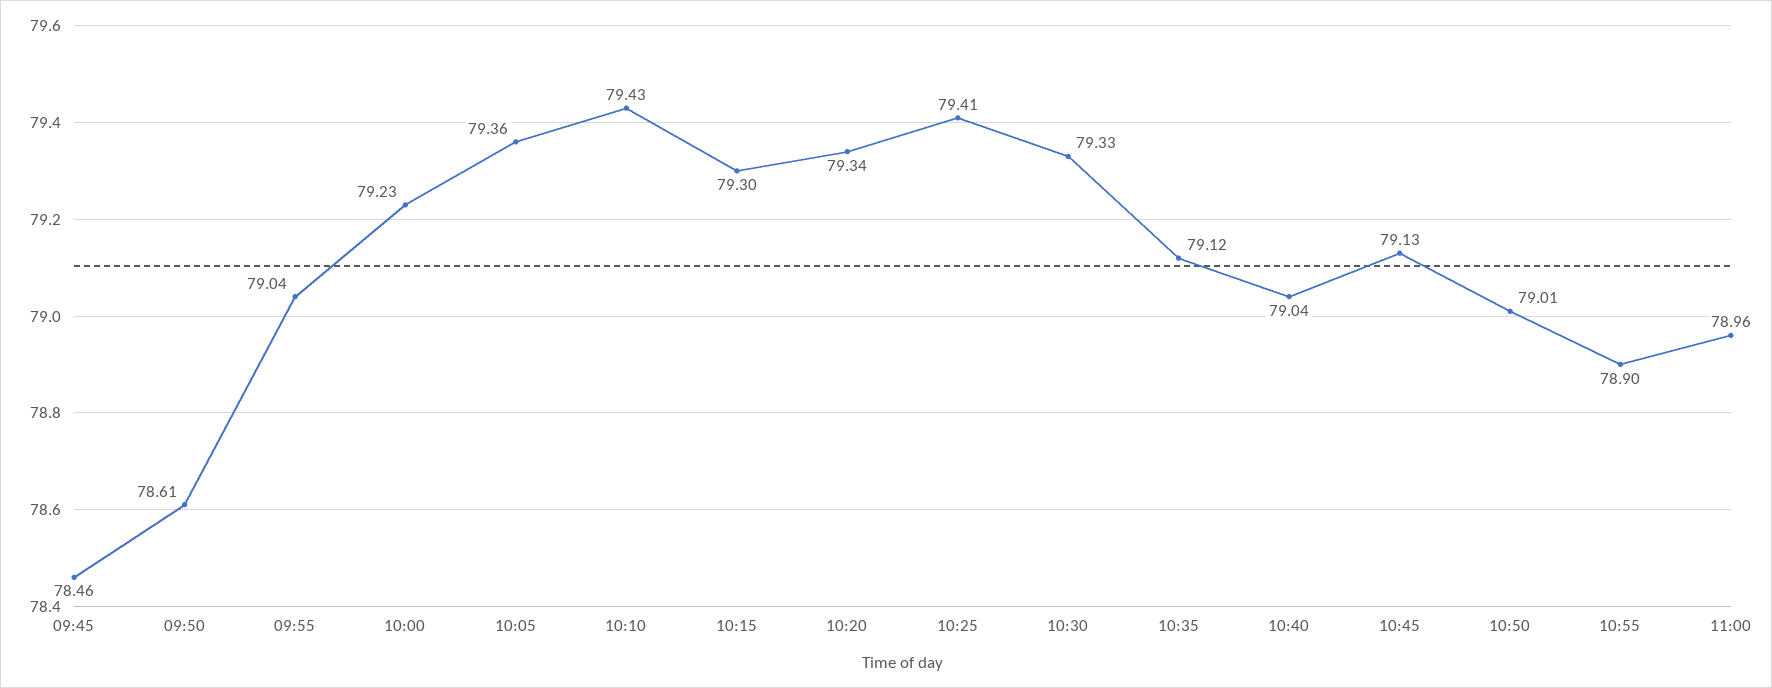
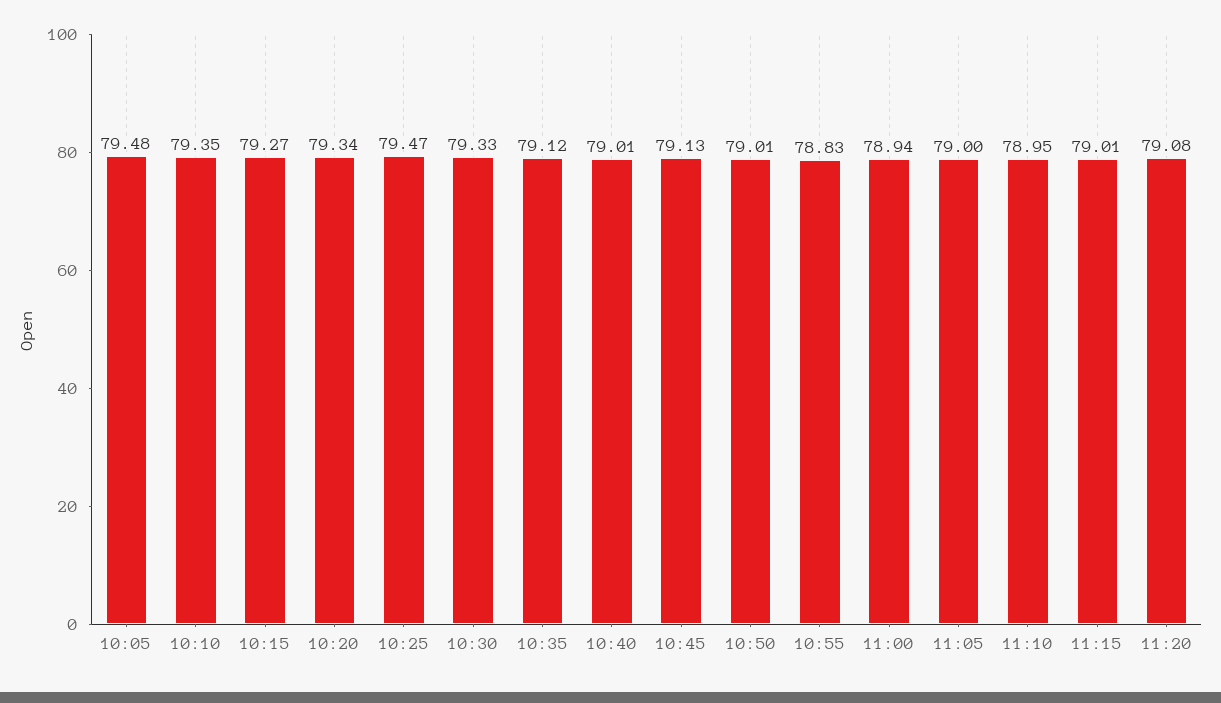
09:45: 78.46 -> none
09:50: 78.61 -> none
09:55: 79.04 -> none
10:00: 79.23 -> none
10:05: 79.36 -> 79.48
10:10: 79.43 -> 79.35
10:15: 79.3 -> 79.27
10:25: 79.41 -> 79.47
10:40: 79.04 -> 79.01
10:55: 78.9 -> 78.83
11:00: 78.96 -> 78.94
11:05: none -> 79
11:10: none -> 78.95
11:15: none -> 79.01
11:20: none -> 79.08

